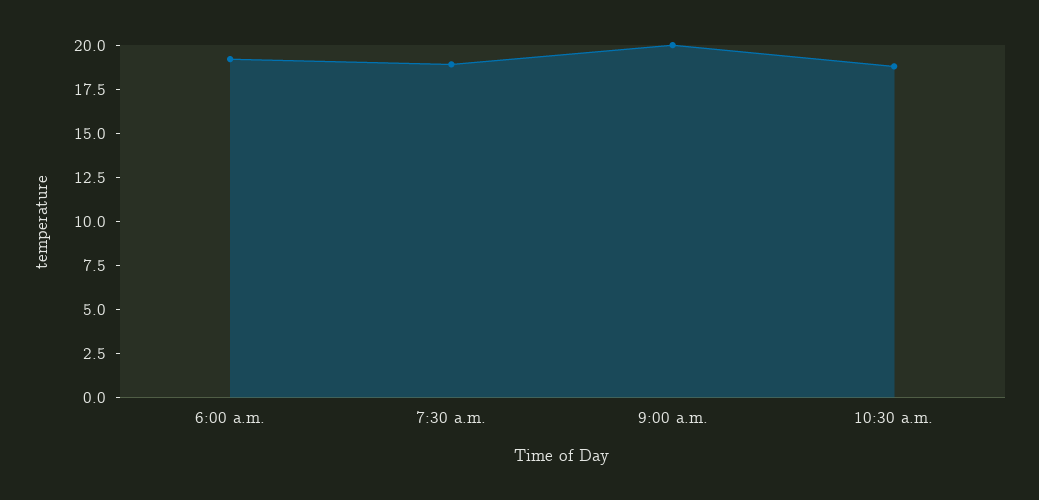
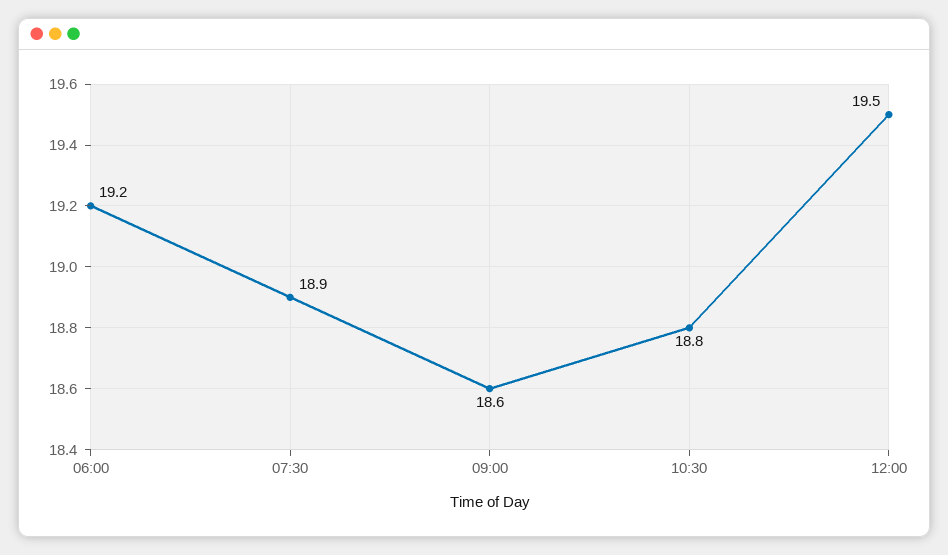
9:00 a.m.: 20 -> 18.6
12:00: none -> 19.5

